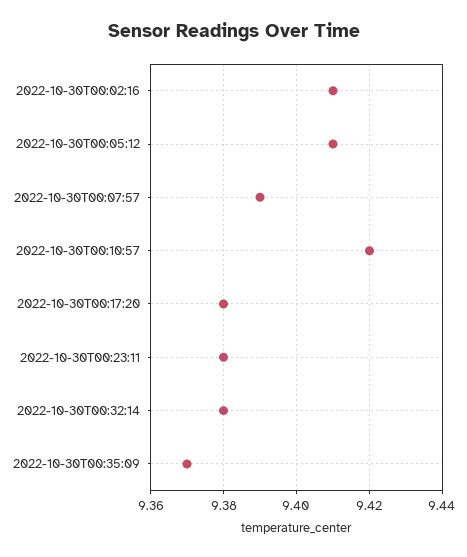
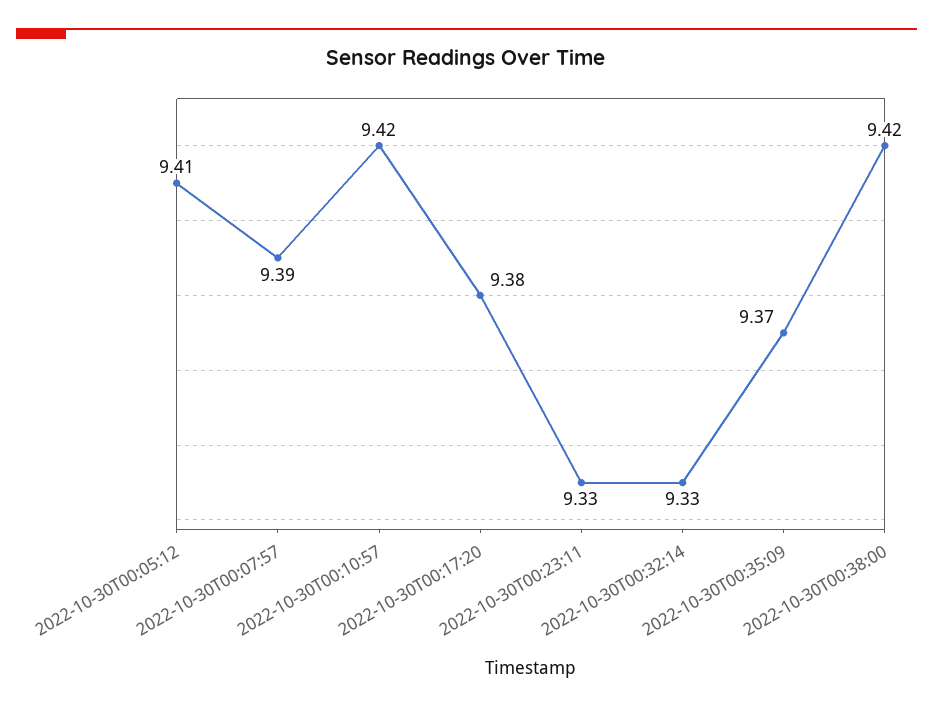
2022-10-30T00:02:16: 9.41 -> none
2022-10-30T00:23:11: 9.38 -> 9.33
2022-10-30T00:32:14: 9.38 -> 9.33
2022-10-30T00:38:00: none -> 9.42

